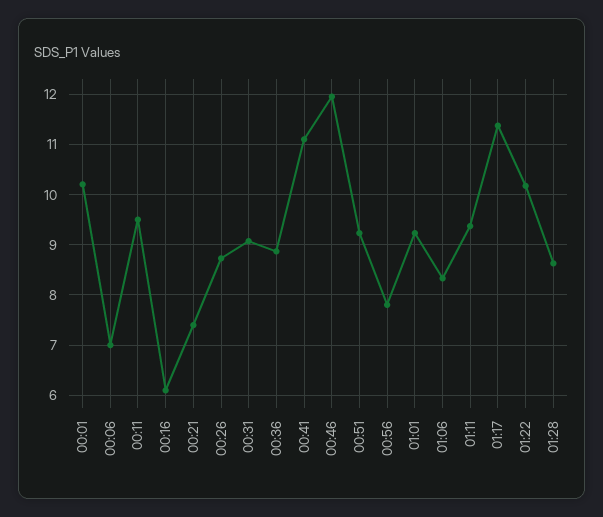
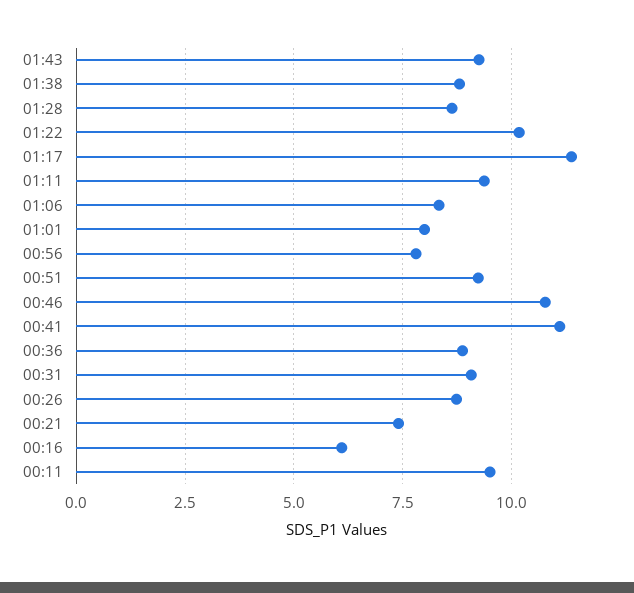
00:01: 10.2 -> none
00:06: 7 -> none
00:46: 12 -> 10.75
01:01: 9.2 -> 8
01:43: none -> 9.25
01:38: none -> 8.75

